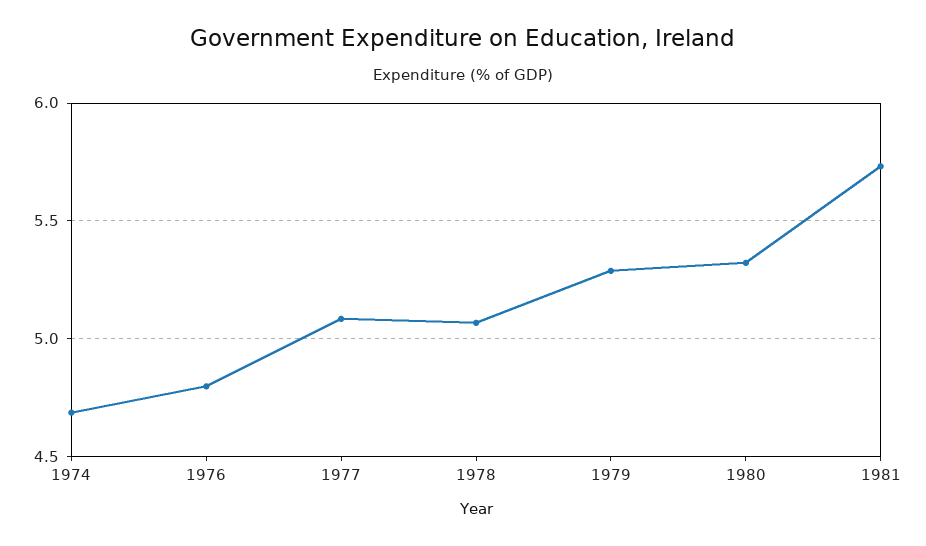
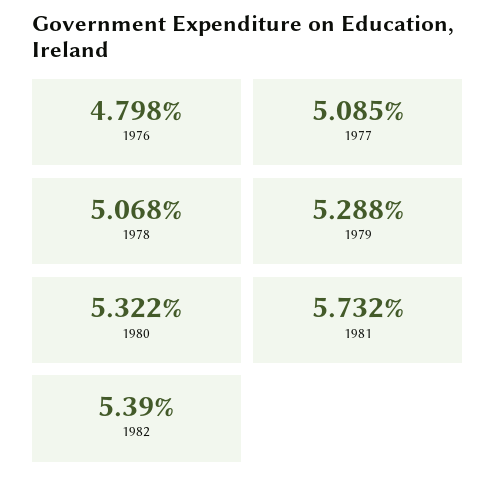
1974: 4.7 -> none
1982: none -> 5.39

